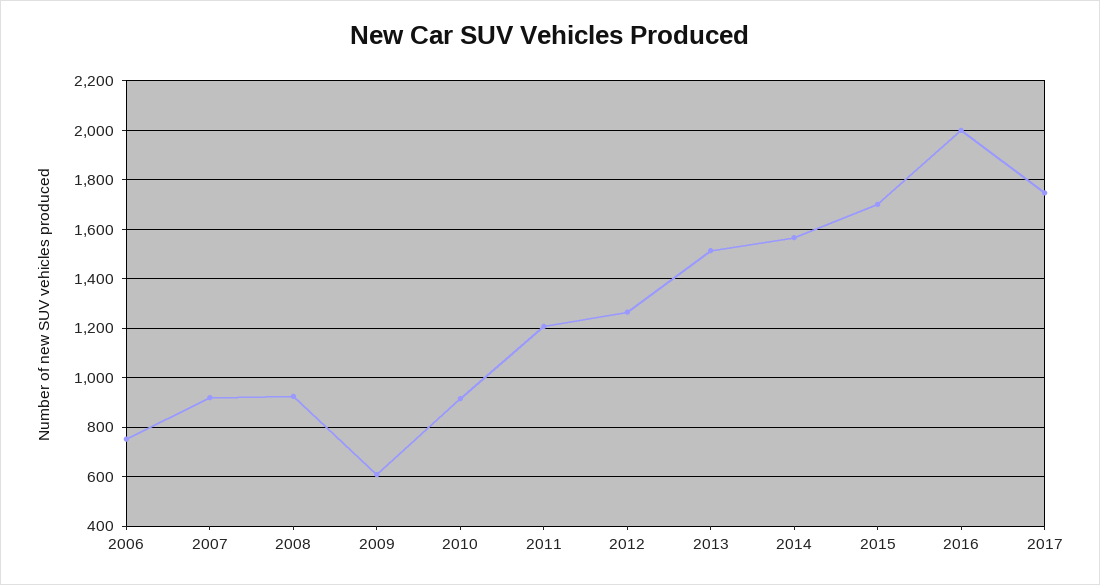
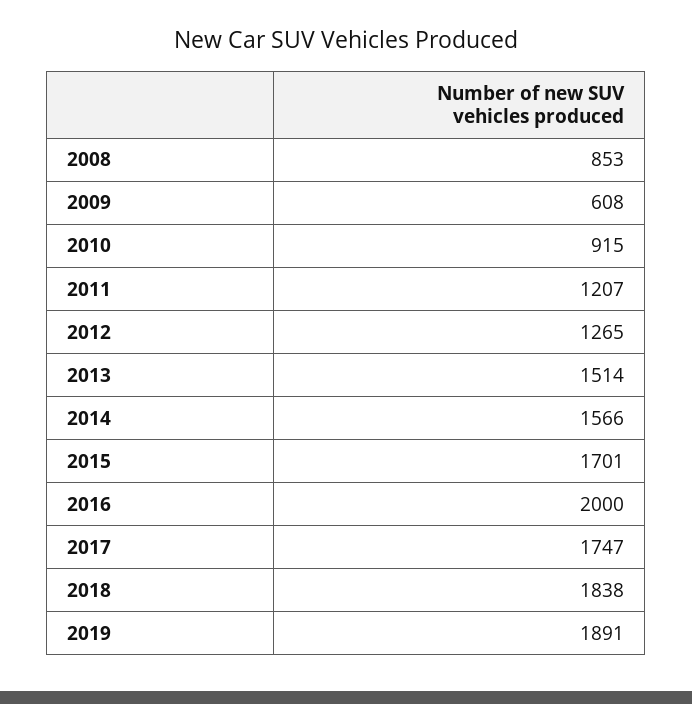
2006: 750 -> none
2007: 925 -> none
2008: 925 -> 853
2018: none -> 1838
2019: none -> 1891

